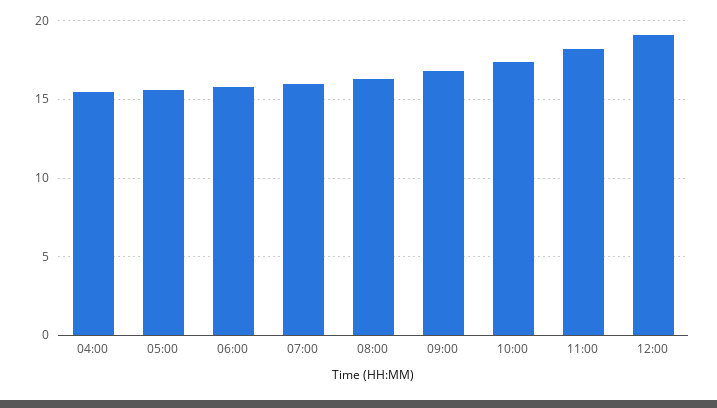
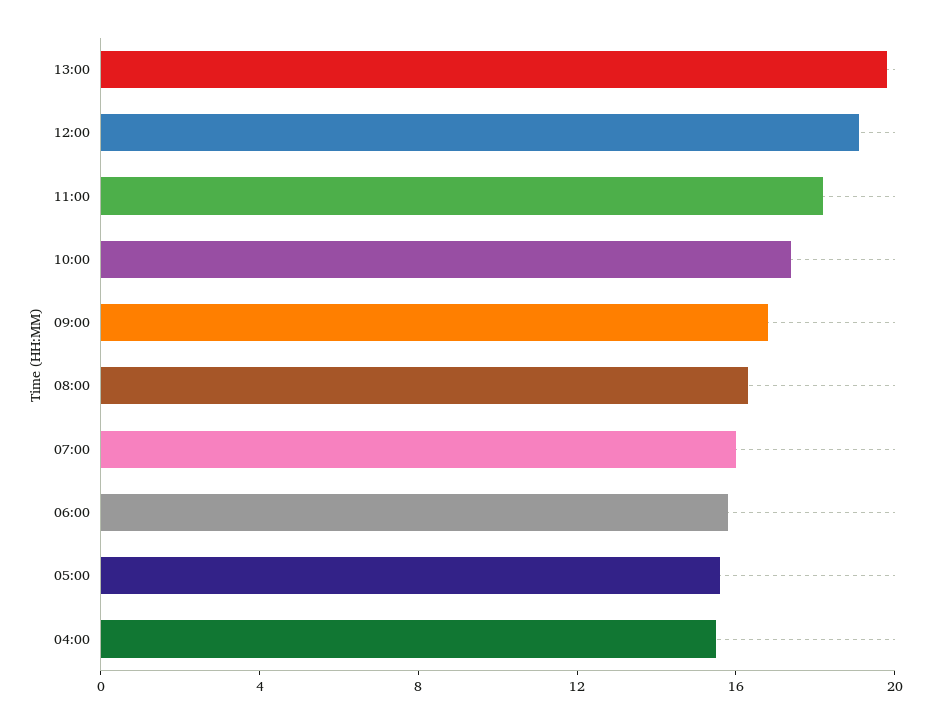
13:00: none -> 20

